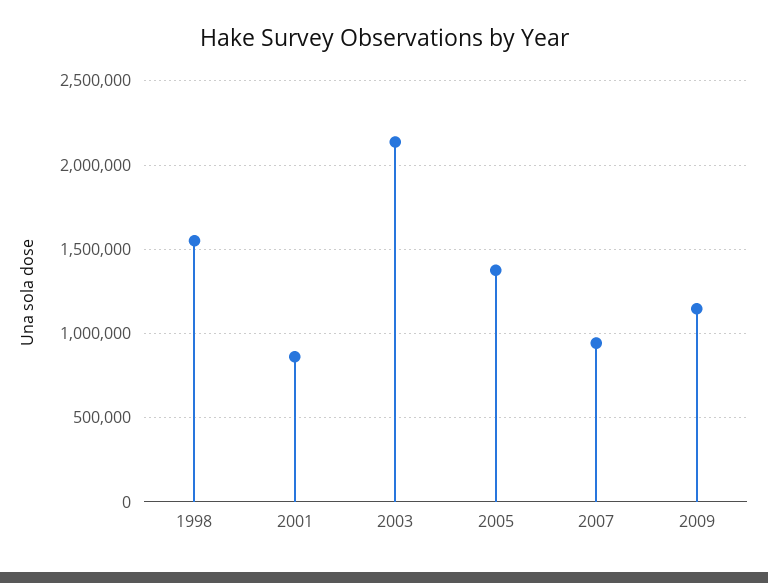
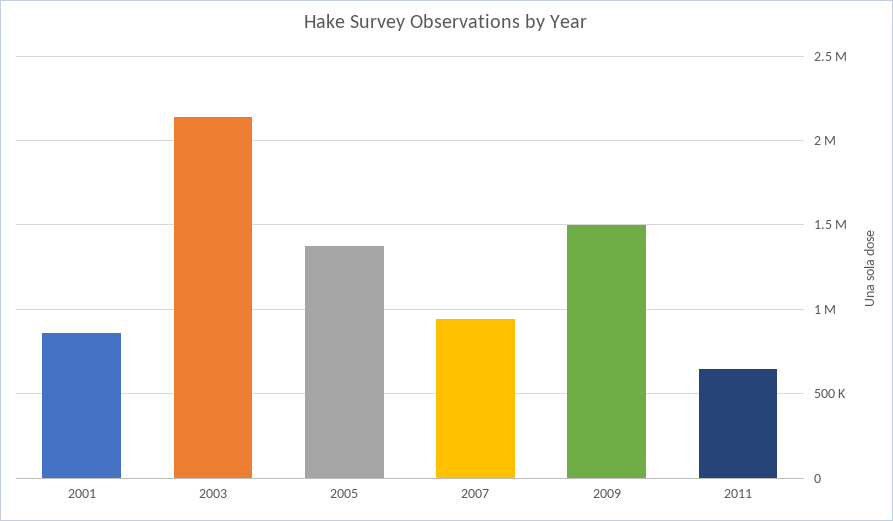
1998: 1550000 -> none
2009: 1150000 -> 1500000
2011: none -> 650000

